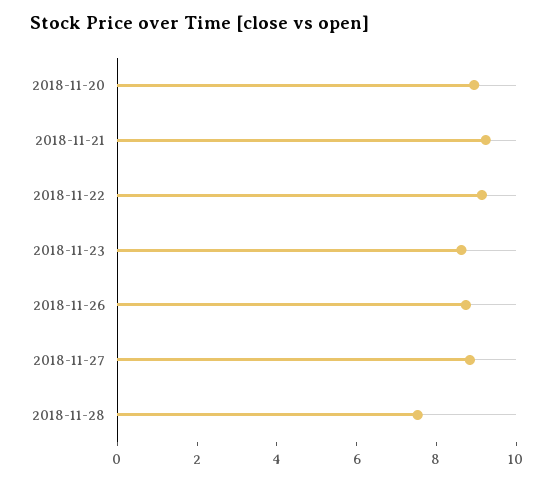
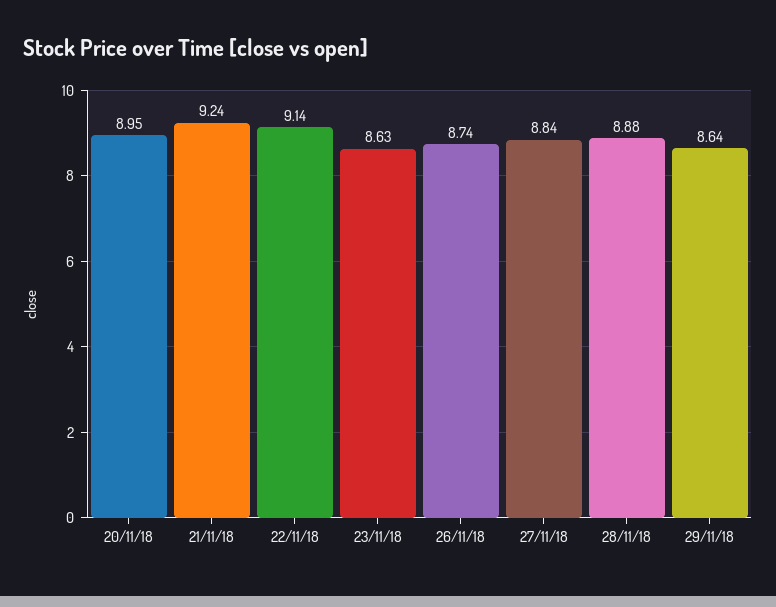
2018-11-28: 7.5 -> 8.88
29/11/18: none -> 8.64

